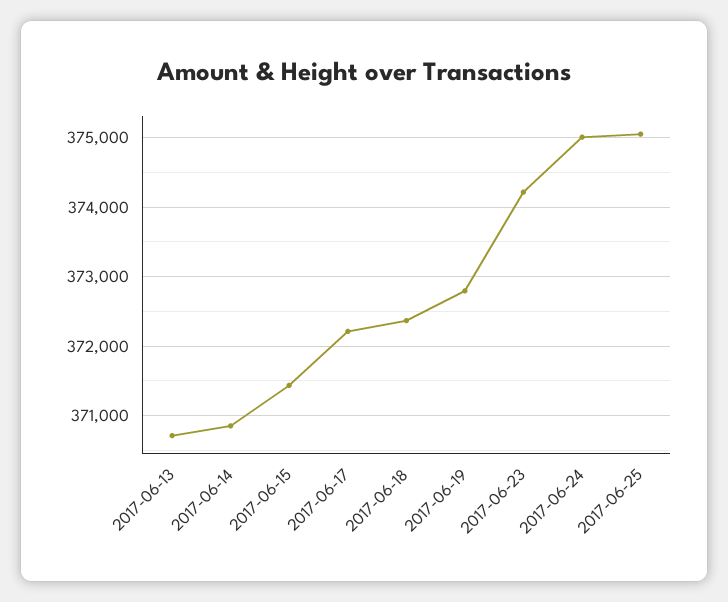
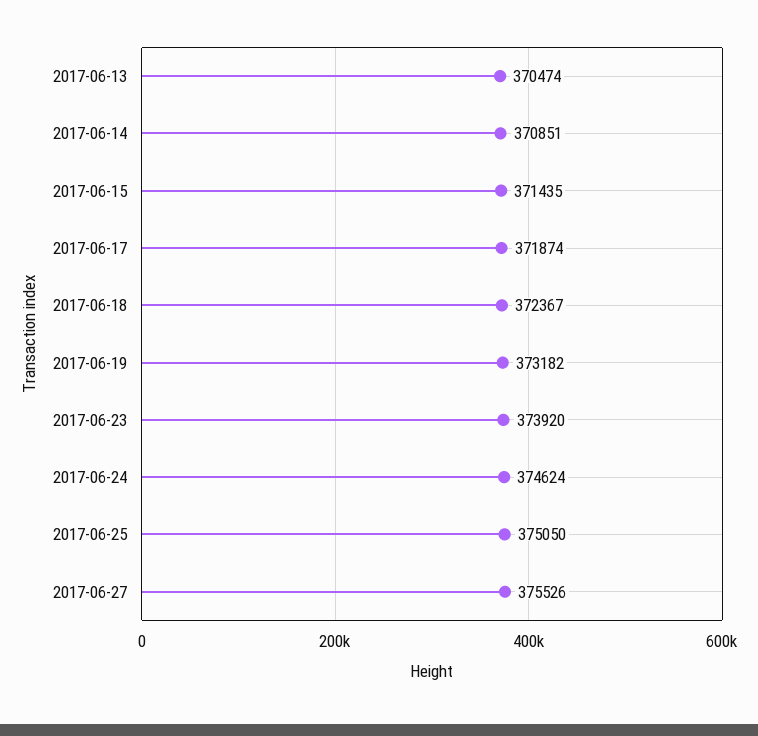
2017-06-13: 370700 -> 370474
2017-06-17: 372200 -> 371874
2017-06-19: 372800 -> 373182
2017-06-23: 374200 -> 373920
2017-06-24: 375000 -> 374624
2017-06-27: none -> 375526

